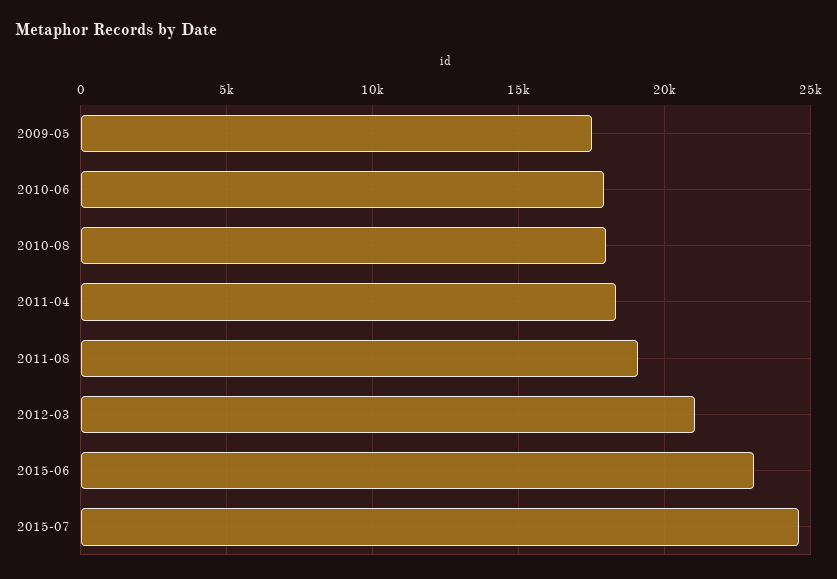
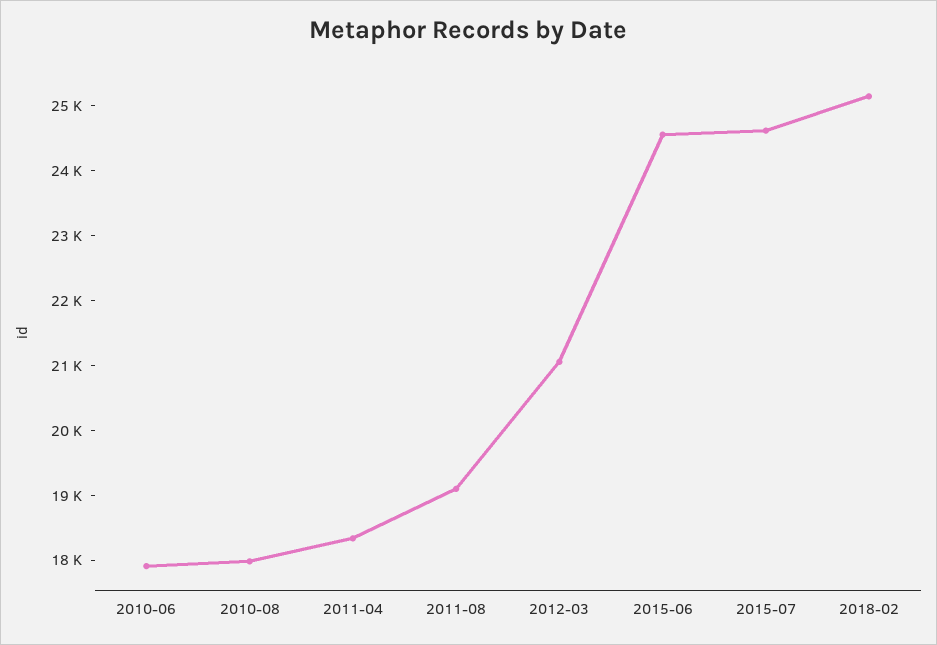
2009-05: 17500 -> none
2015-06: 23000 -> 24600
2018-02: none -> 25200

